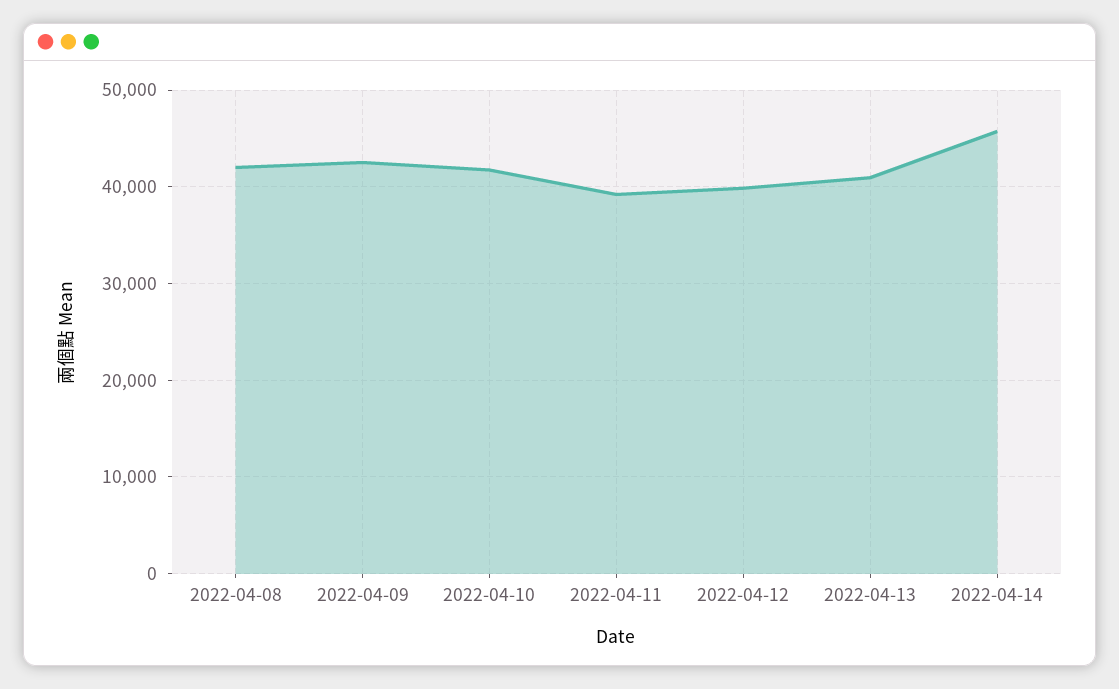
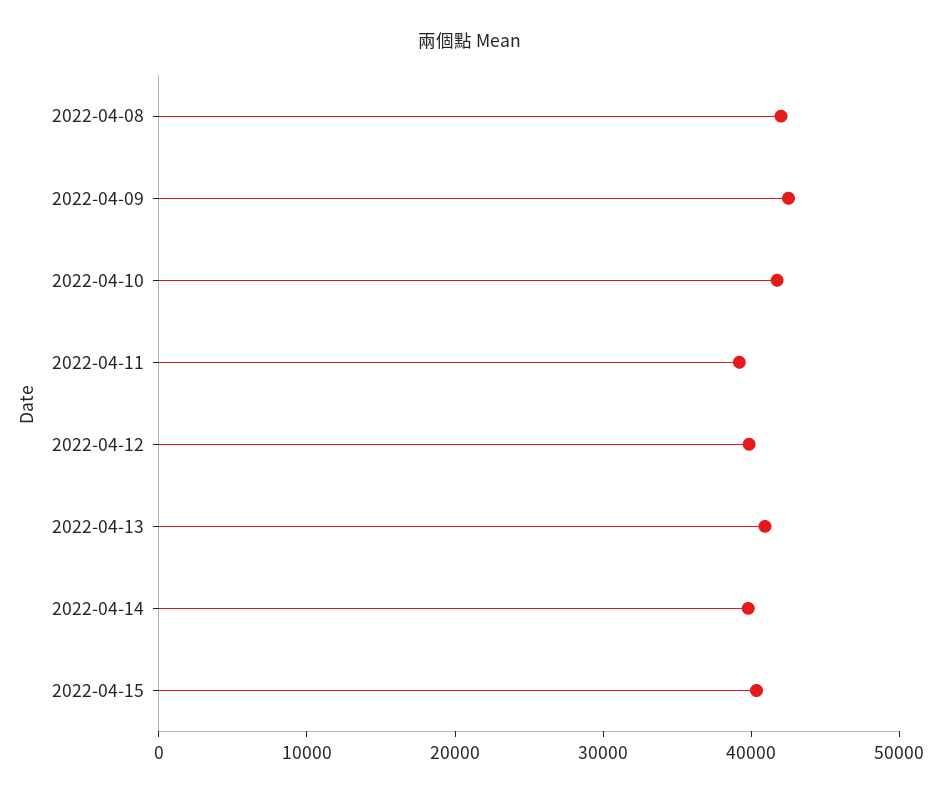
2022-04-14: 46000 -> 40000
2022-04-15: none -> 40000

